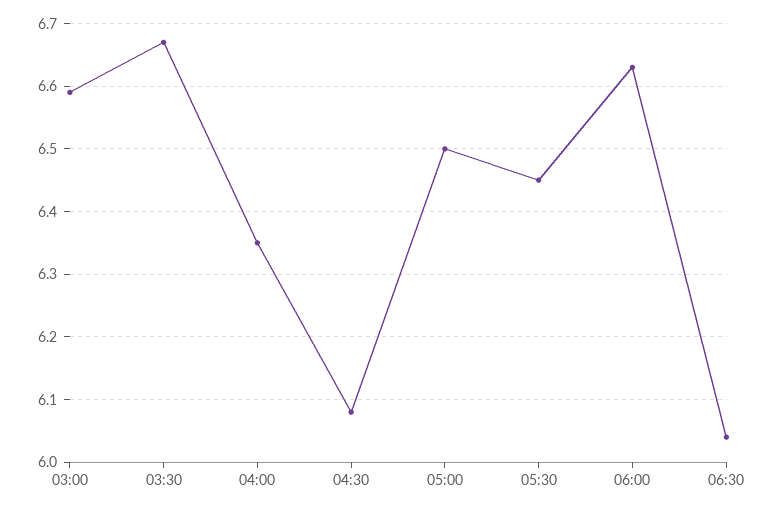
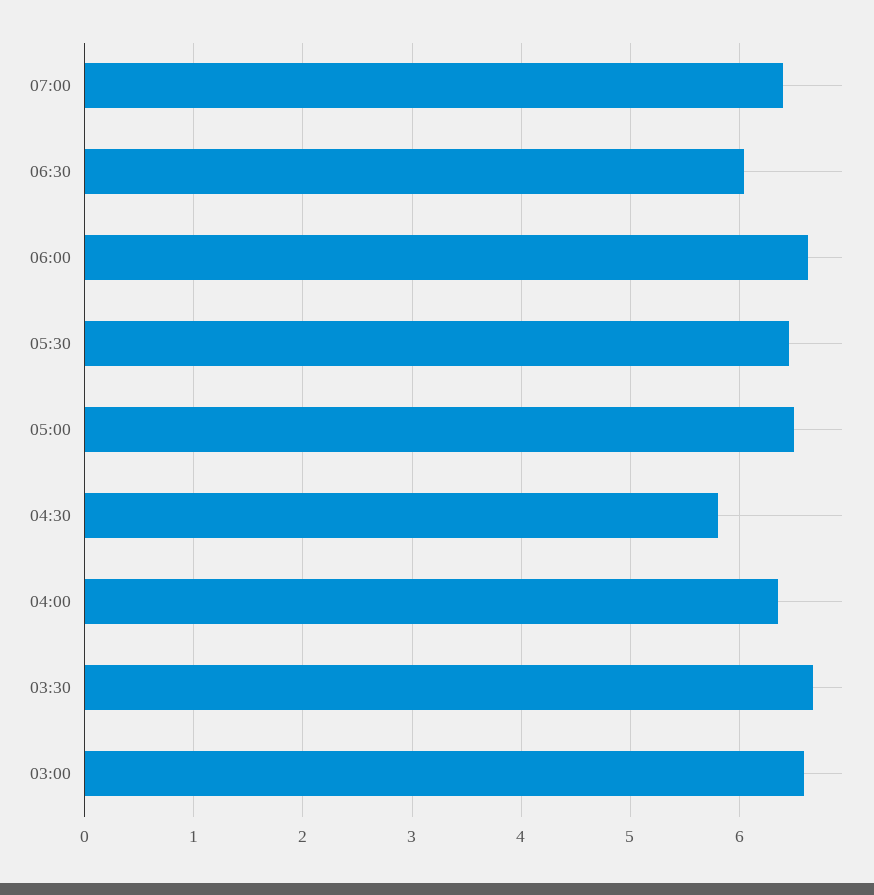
04:30: 6.08 -> 5.8
07:00: none -> 6.4

